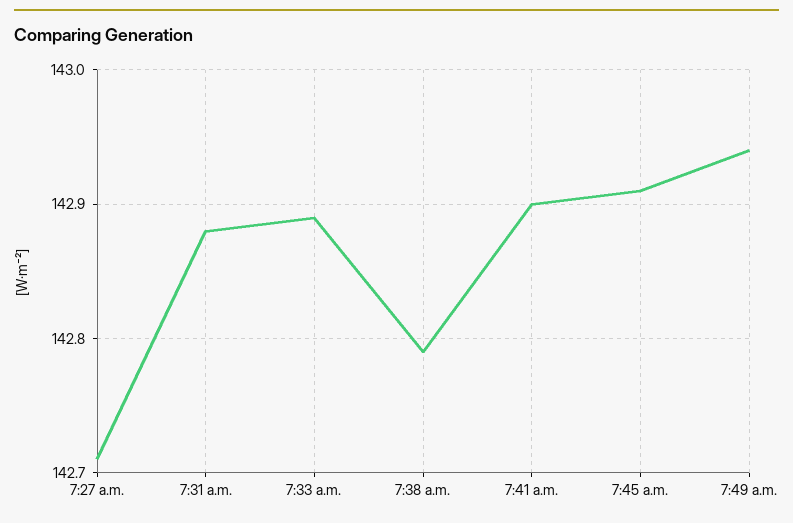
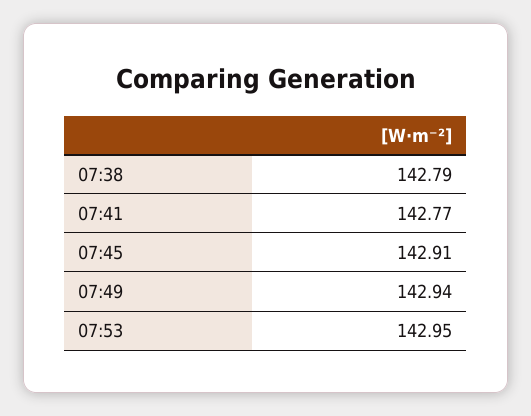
7:27 a.m.: 142.71 -> none
7:31 a.m.: 142.88 -> none
7:33 a.m.: 142.89 -> none
7:41 a.m.: 142.9 -> 142.77
07:53: none -> 142.95

